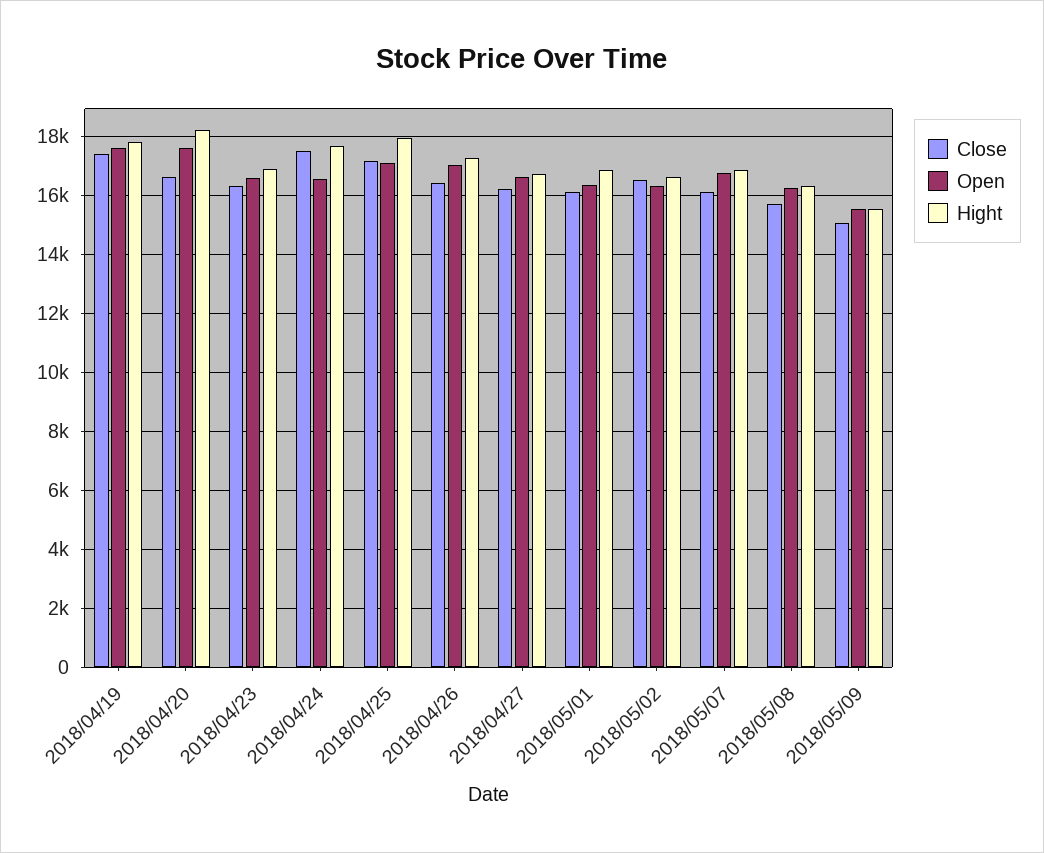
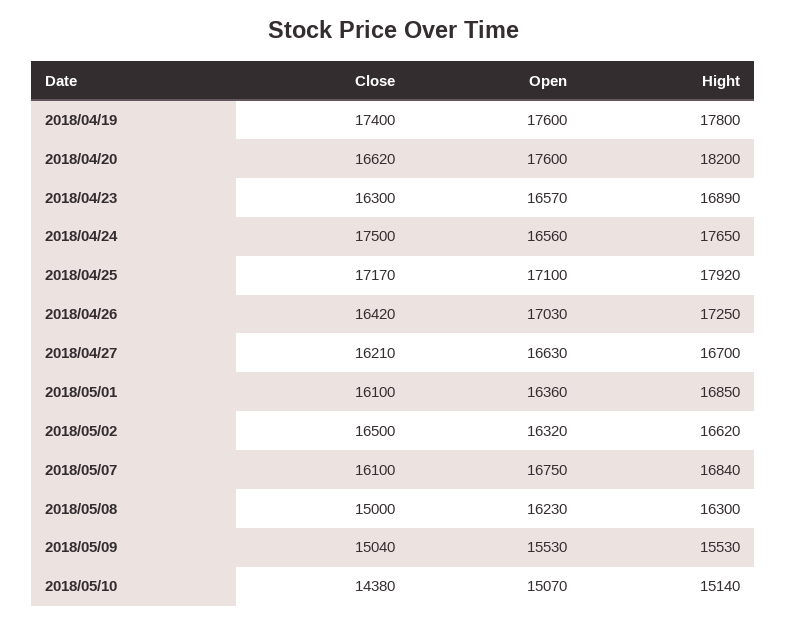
Close, 2018/05/08: 15750 -> 15000
Close, 2018/05/10: none -> 14380
Open, 2018/05/10: none -> 15070
Hight, 2018/05/10: none -> 15140

